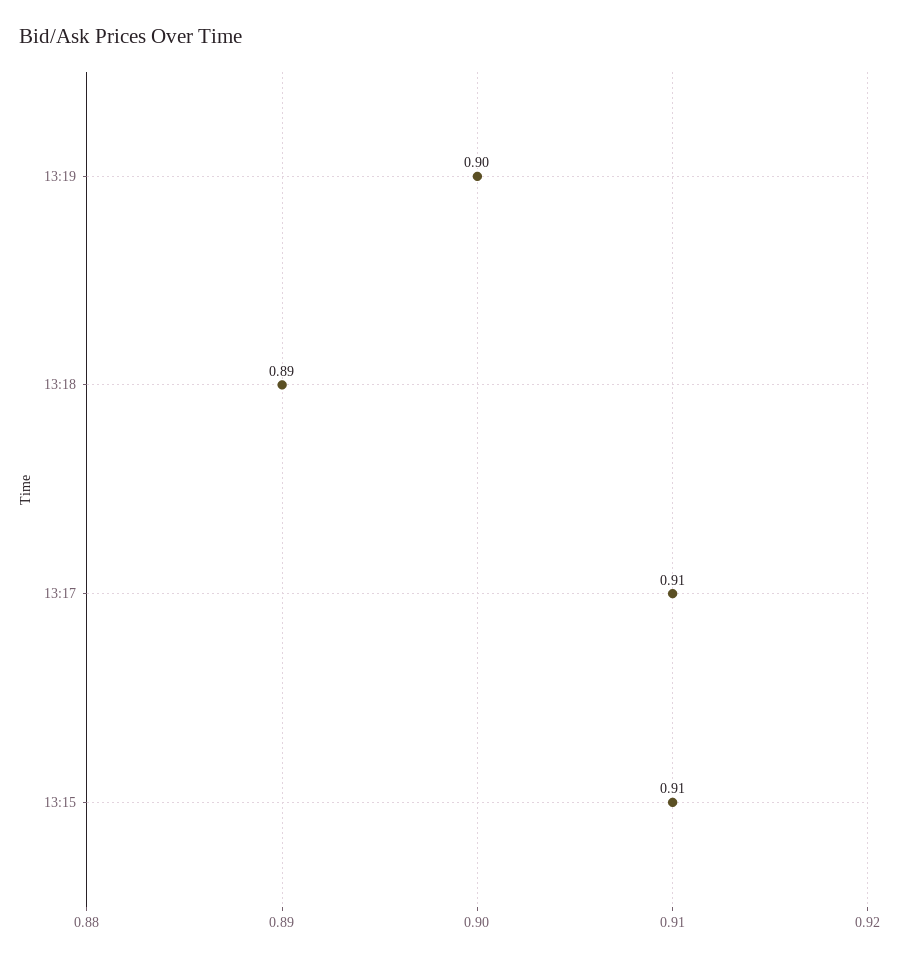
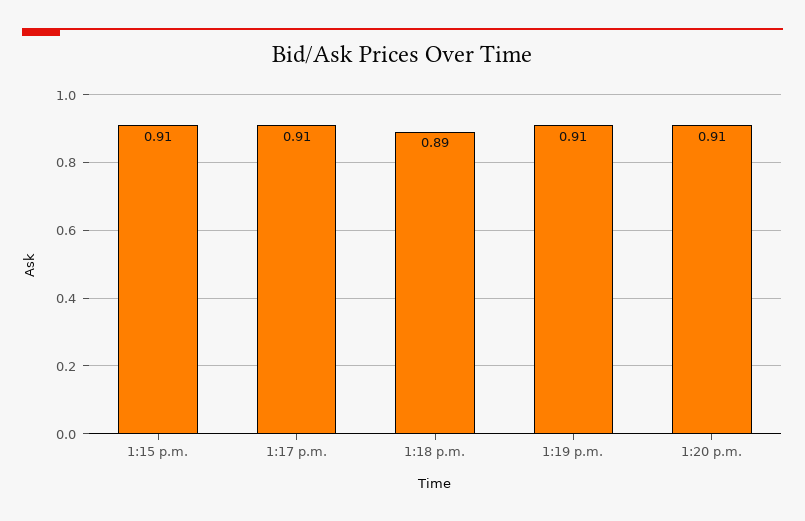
13:19: 0.9 -> 0.91
1:20 p.m.: none -> 0.91

